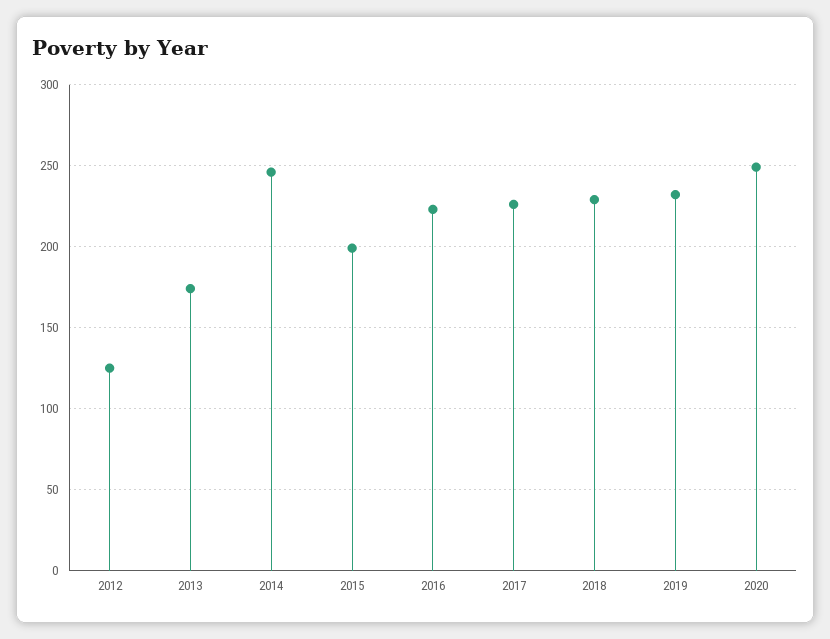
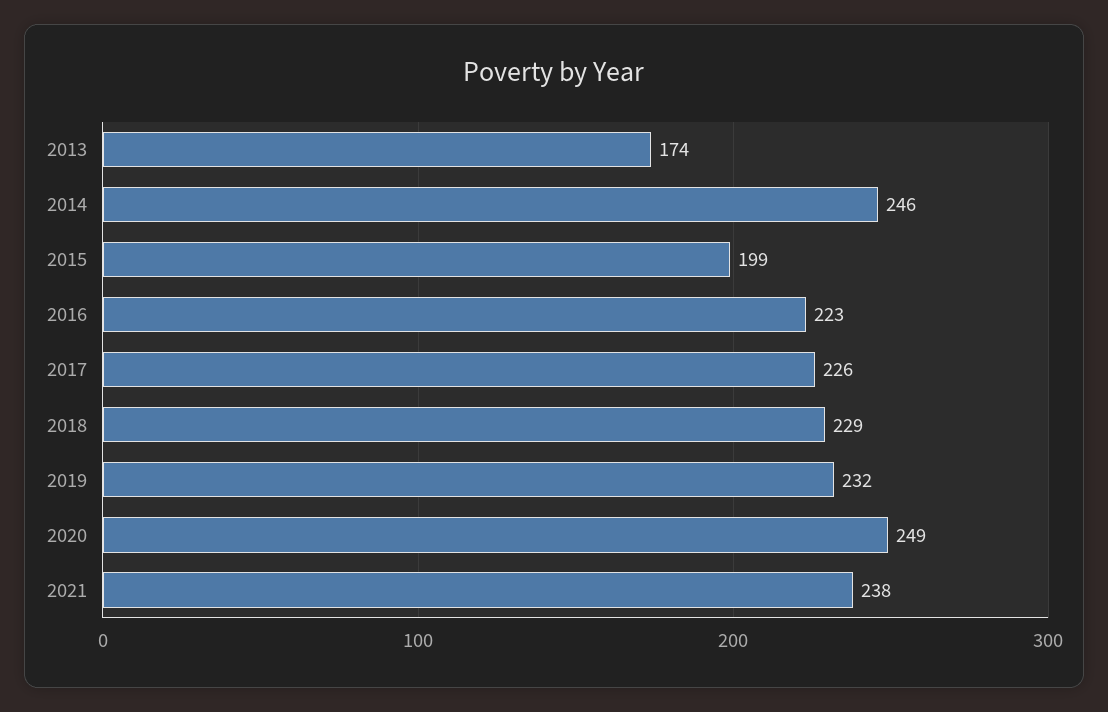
2012: 125 -> none
2021: none -> 238

